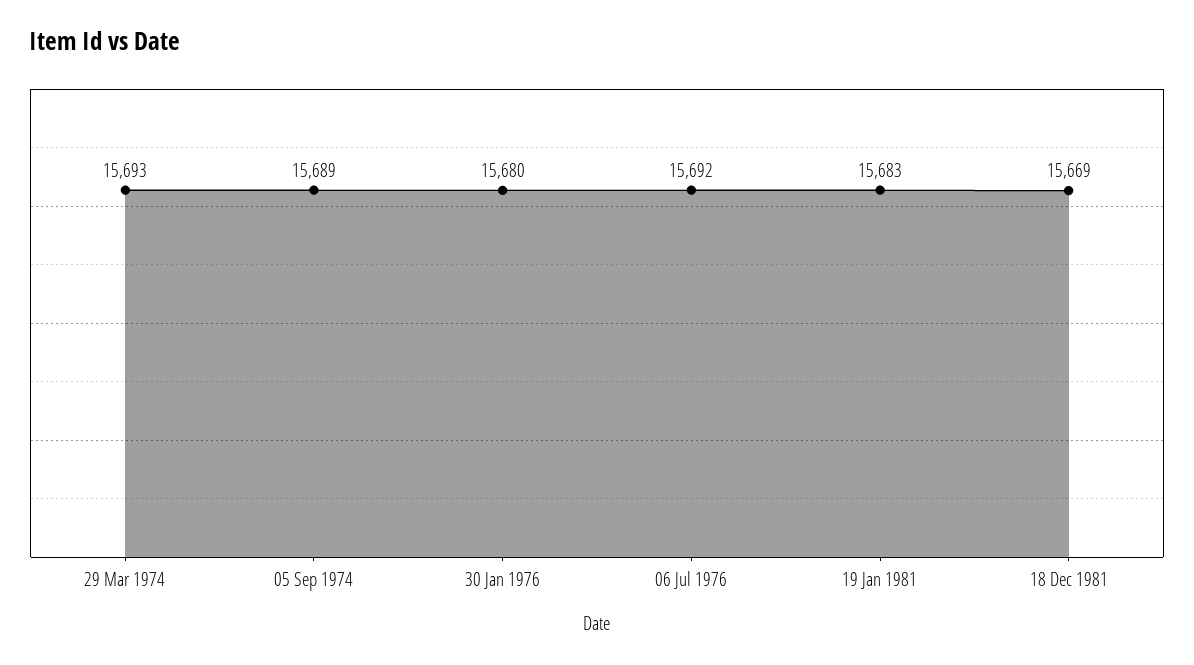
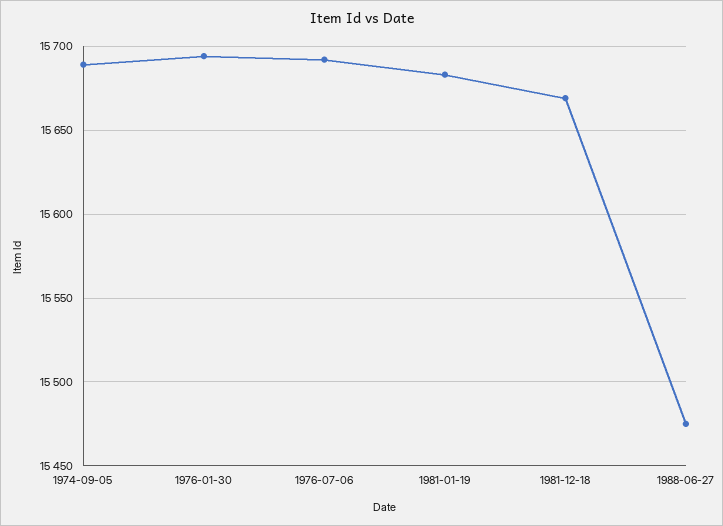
29 Mar 1974: 15693 -> none
30 Jan 1976: 15680 -> 15695
1988-06-27: none -> 15475

